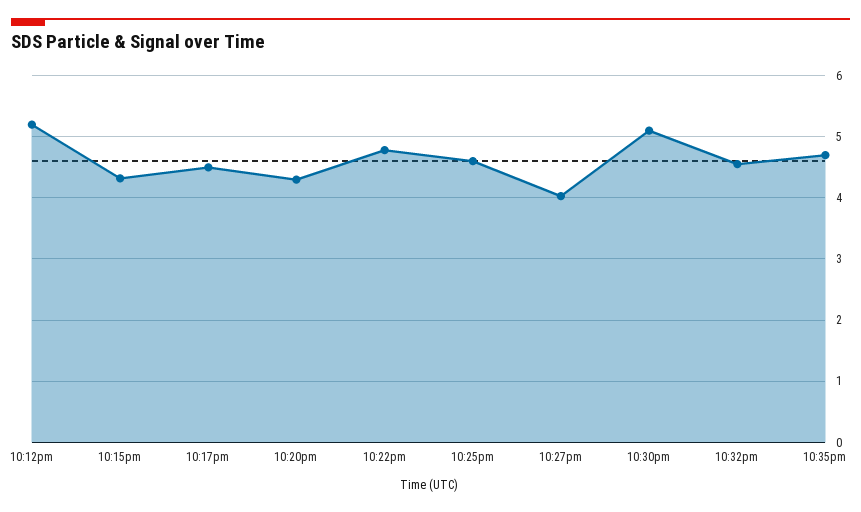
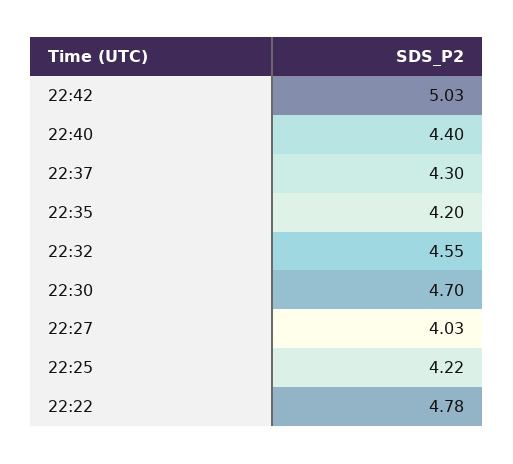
10:12pm: 5.2 -> none
10:15pm: 4.3 -> none
10:17pm: 4.5 -> none
10:20pm: 4.3 -> none
10:25pm: 4.6 -> 4.22
10:30pm: 5.1 -> 4.7
10:35pm: 4.7 -> 4.2
22:42: none -> 5.03
22:40: none -> 4.4
22:37: none -> 4.3

